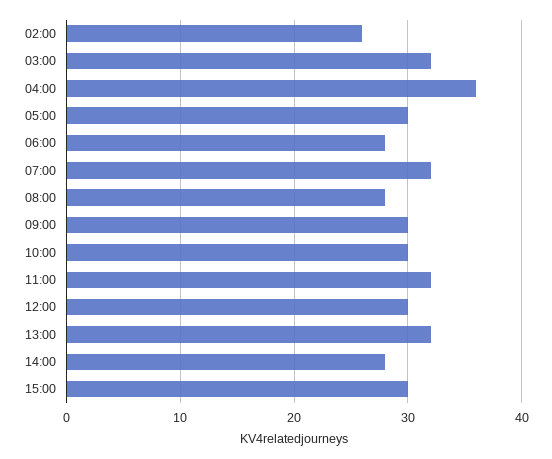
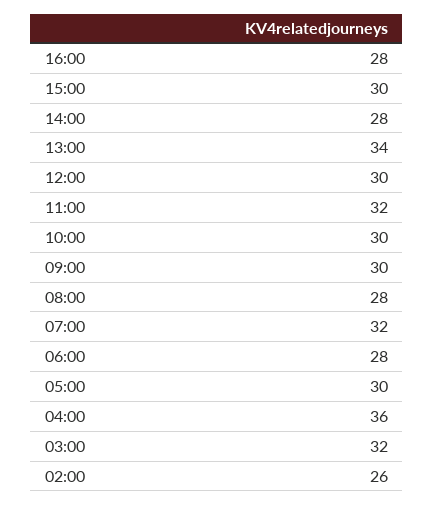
13:00: 32 -> 34
16:00: none -> 28

